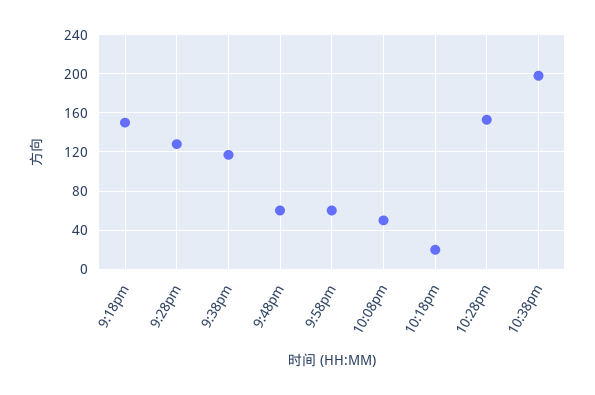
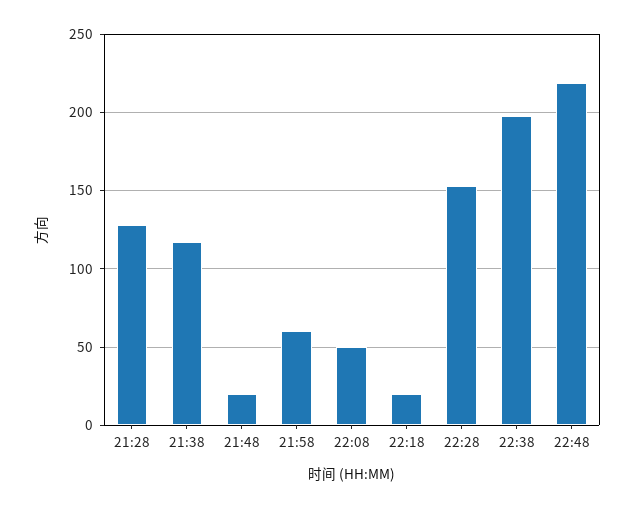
9:18pm: 150 -> none
9:48pm: 60 -> 20
22:48: none -> 220

